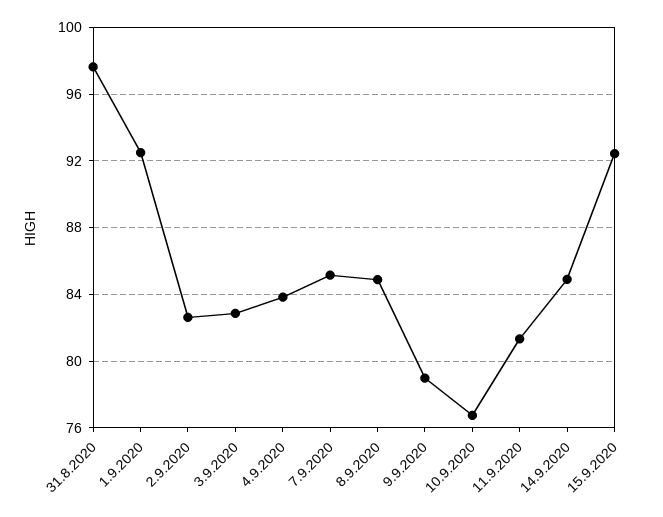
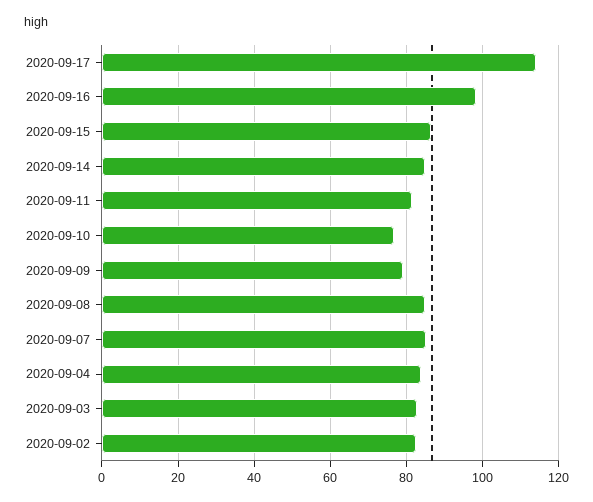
31.8.2020: 97.5 -> none
1.9.2020: 92.5 -> none
15.9.2020: 92.5 -> 86
2020-09-17: none -> 114
2020-09-16: none -> 98

